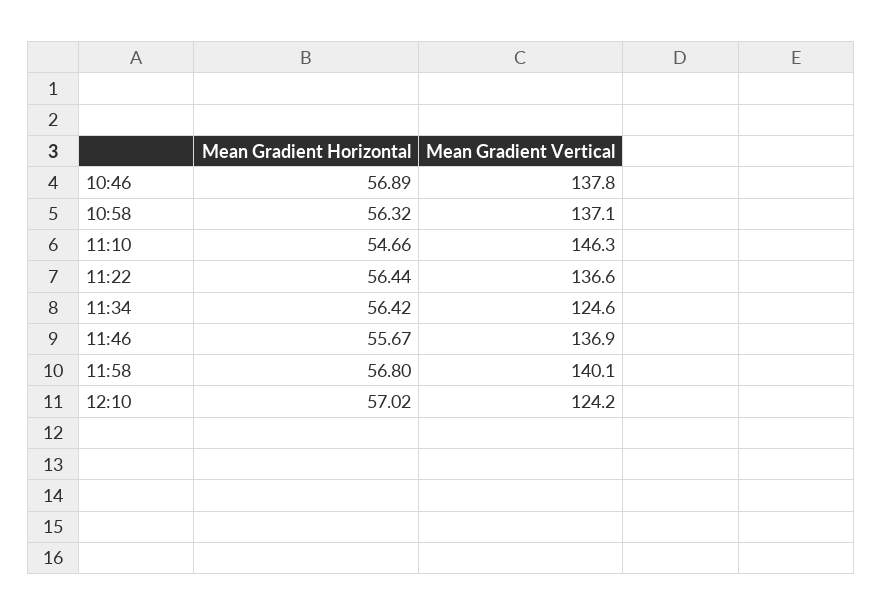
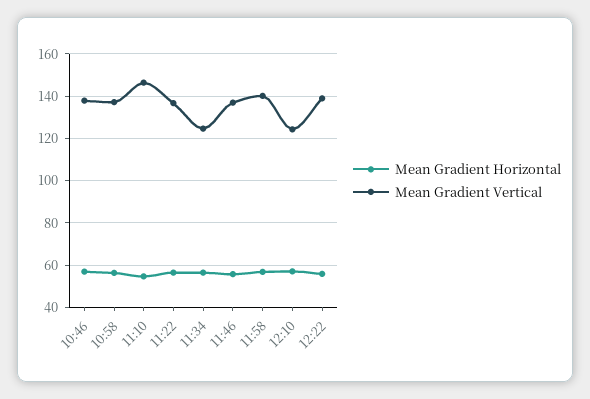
Mean Gradient Horizontal, 12:22: none -> 55
Mean Gradient Vertical, 12:22: none -> 140

